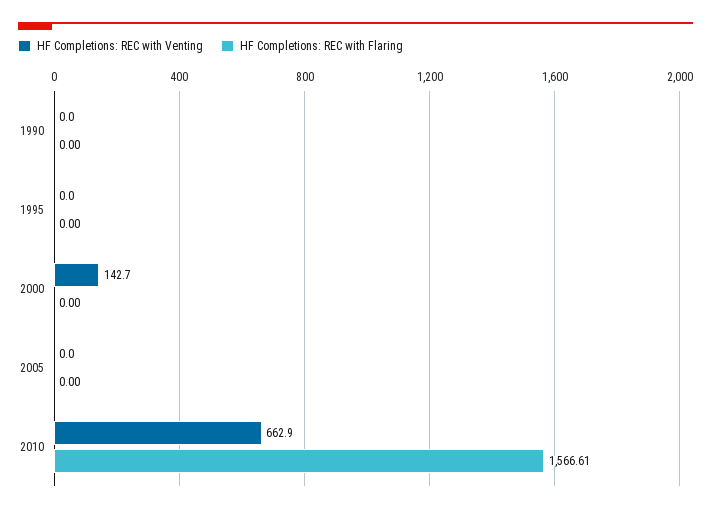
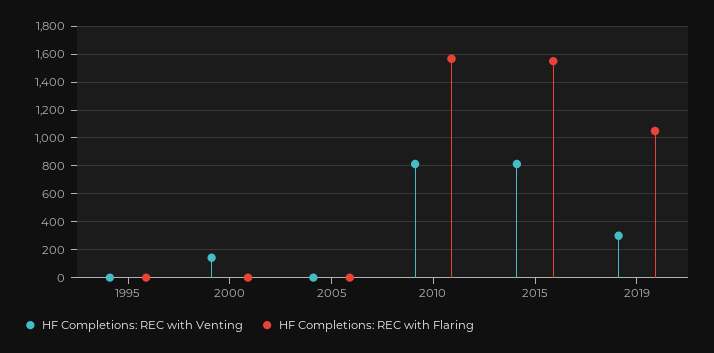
HF Completions: REC with Venting, 1990: 0 -> none
HF Completions: REC with Flaring, 1990: 0 -> none
HF Completions: REC with Venting, 2010: 662.9 -> 800
HF Completions: REC with Venting, 2015: none -> 800
HF Completions: REC with Flaring, 2015: none -> 1550
HF Completions: REC with Venting, 2019: none -> 300
HF Completions: REC with Flaring, 2019: none -> 1050

